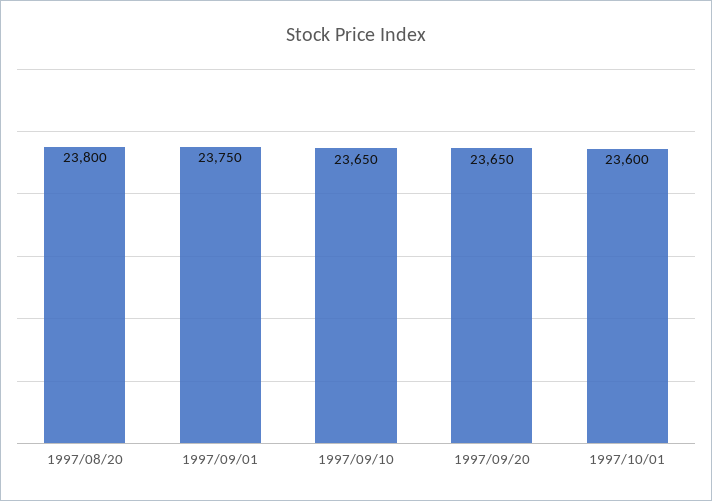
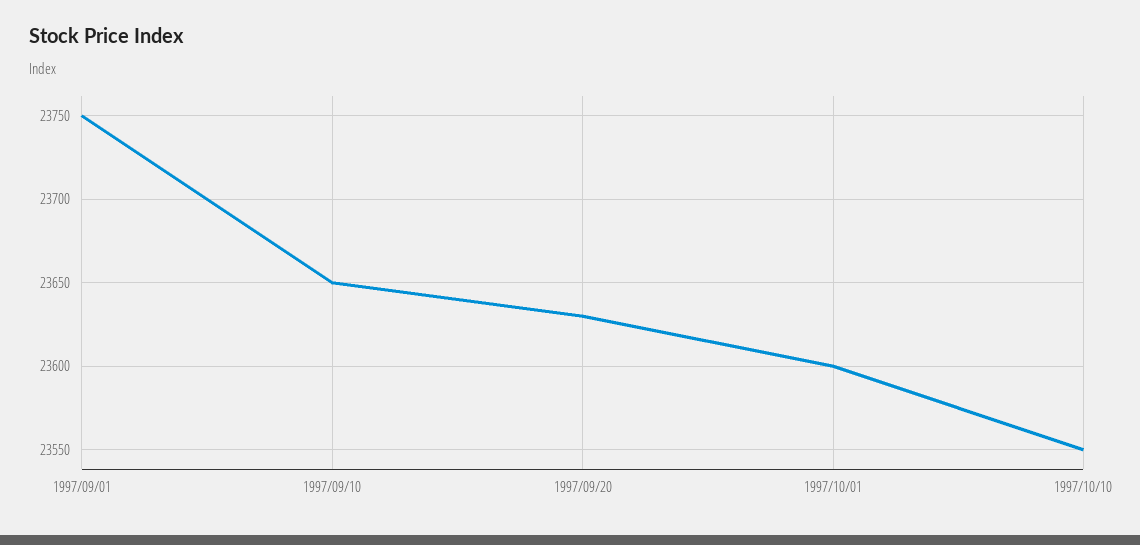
1997/08/20: 23800 -> none
1997/09/20: 23650 -> 23630
1997/10/10: none -> 23550

